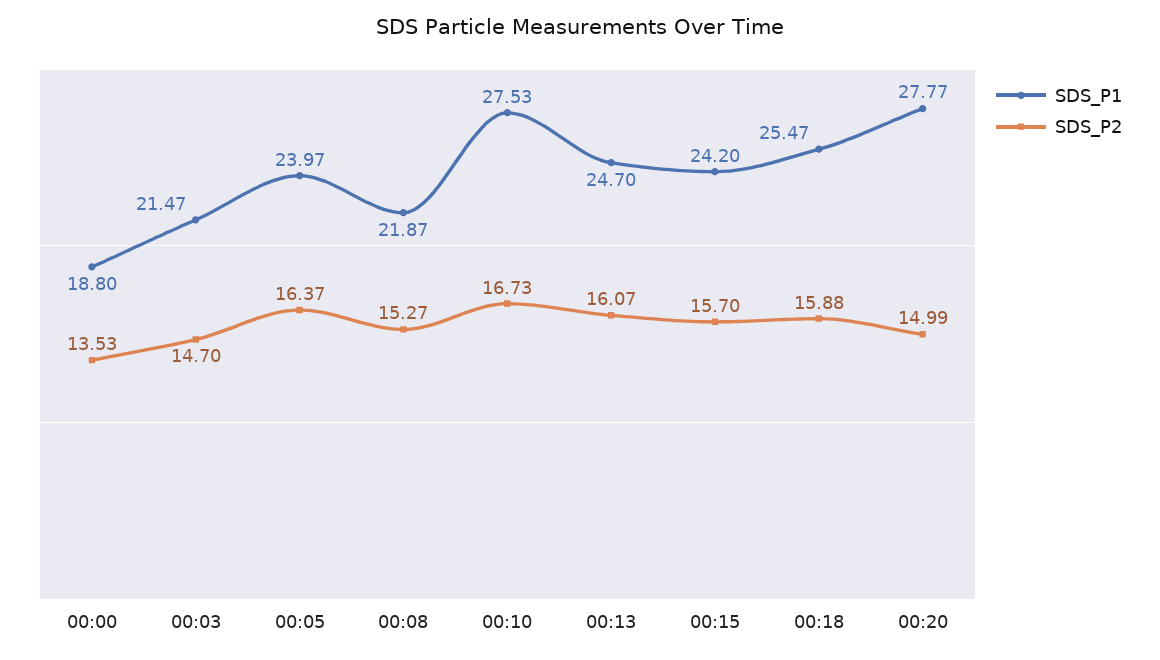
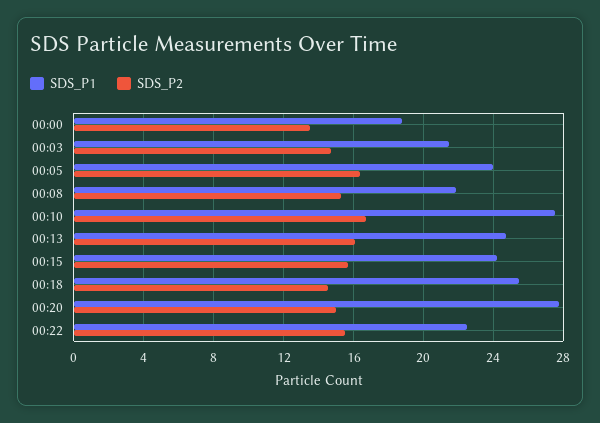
SDS_P2, 00:18: 15.88 -> 14.5
SDS_P1, 00:22: none -> 22.5
SDS_P2, 00:22: none -> 15.5

